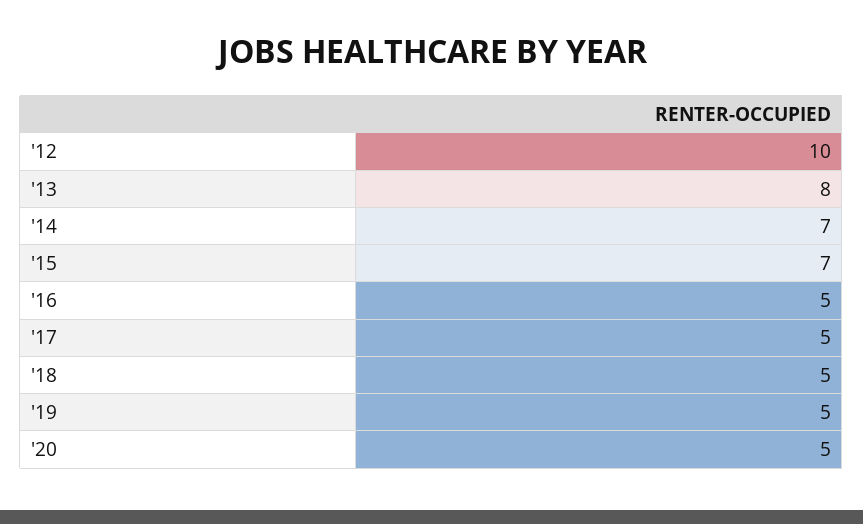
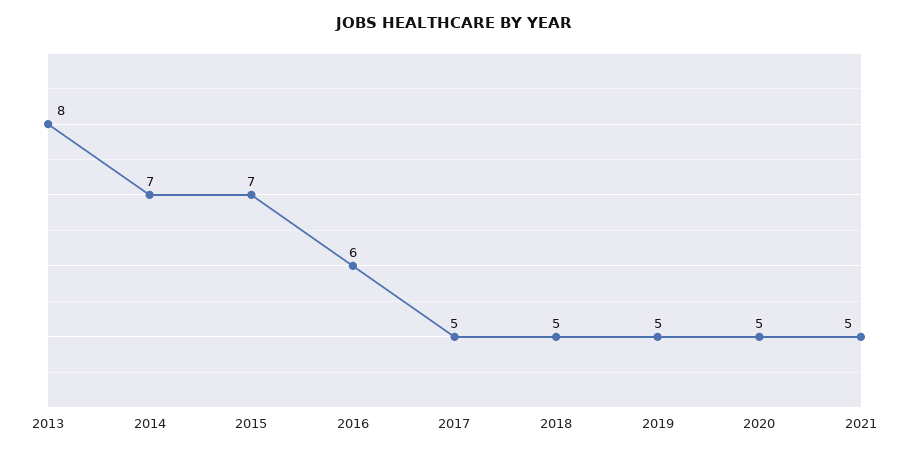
'12: 10 -> none
'16: 5 -> 6
2021: none -> 5

